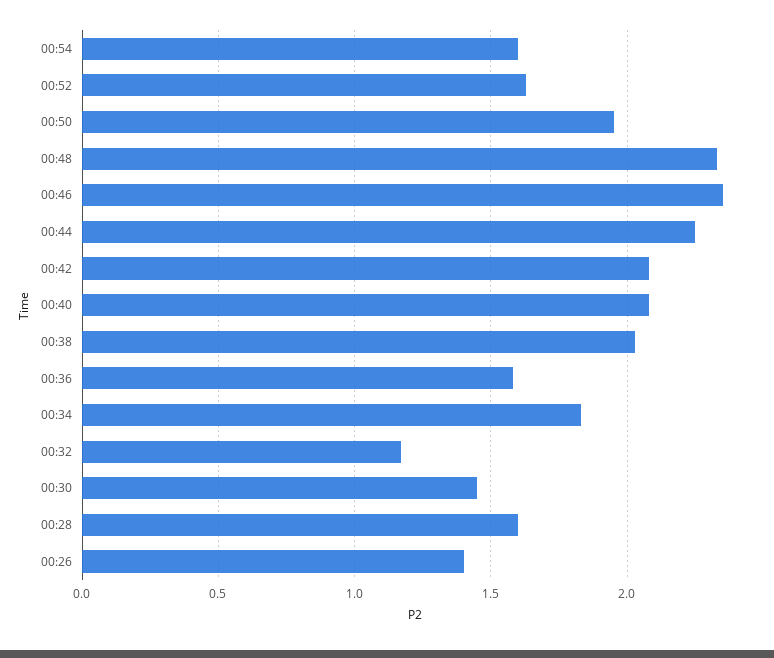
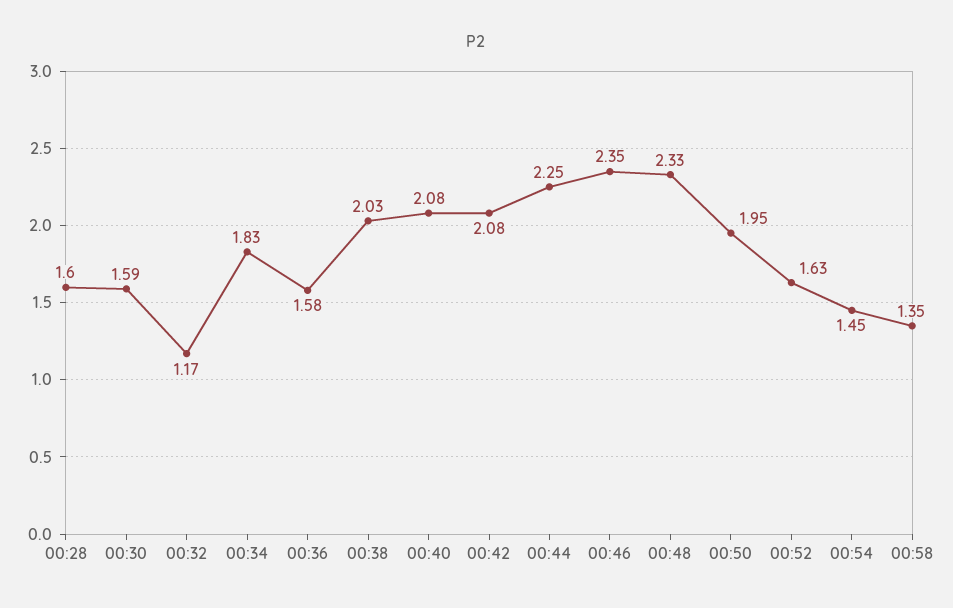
00:54: 1.6 -> 1.45
00:30: 1.45 -> 1.59
00:26: 1.4 -> none
00:58: none -> 1.35

